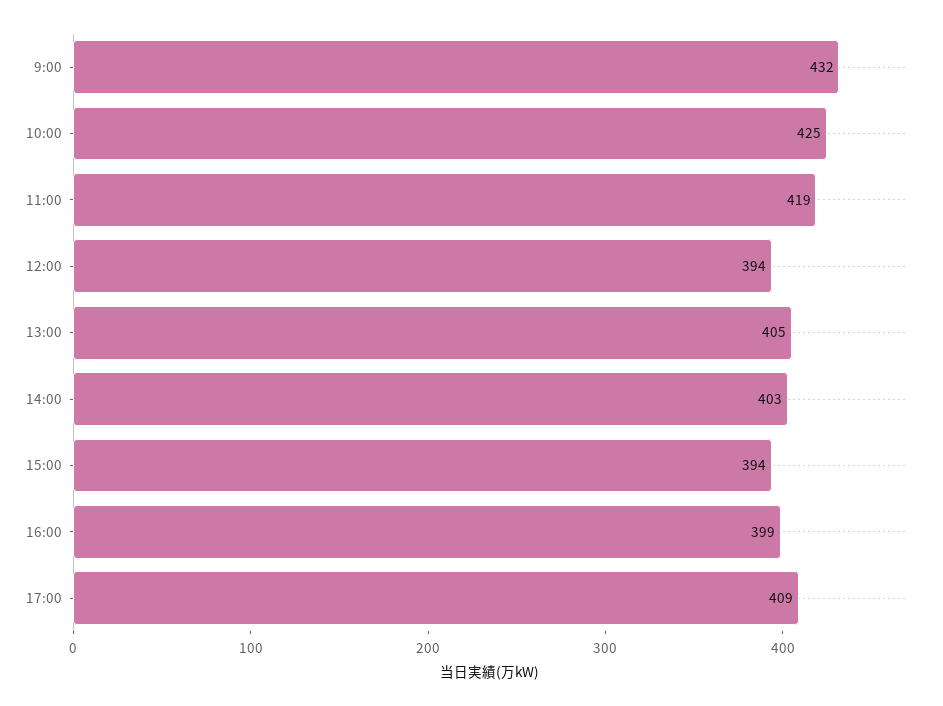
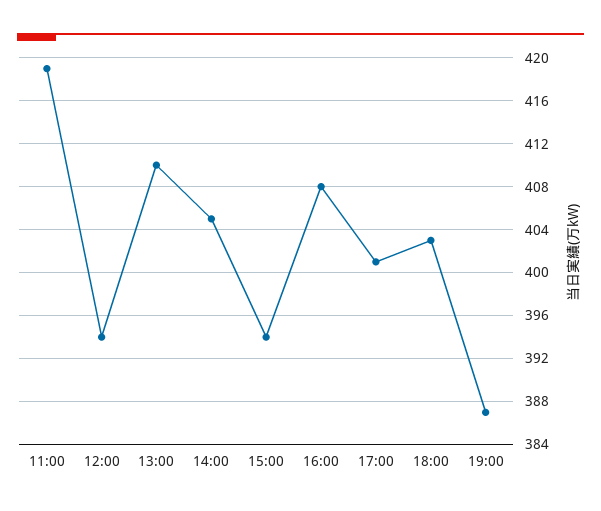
9:00: 432 -> none
10:00: 425 -> none
13:00: 405 -> 410
14:00: 403 -> 405
16:00: 399 -> 408
17:00: 409 -> 401
18:00: none -> 403
19:00: none -> 387

